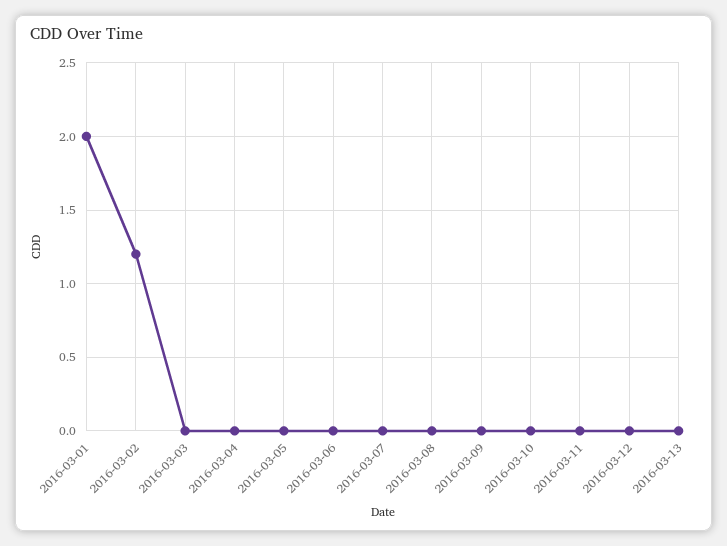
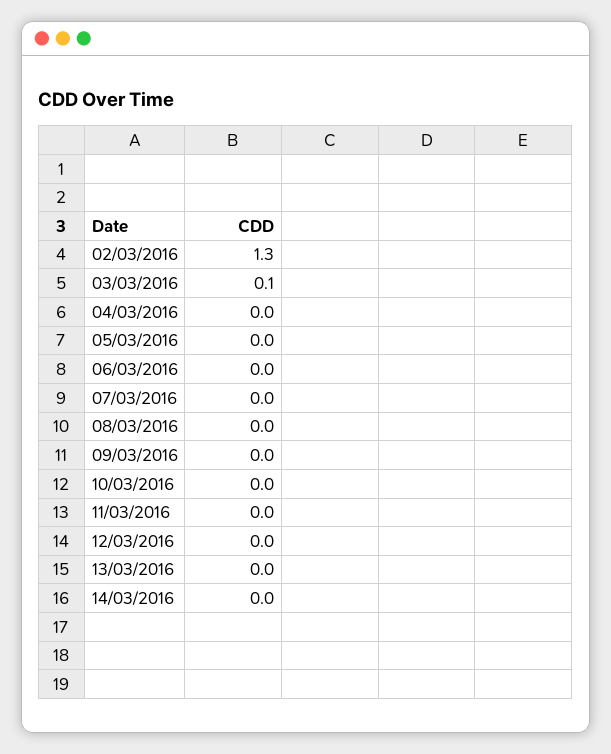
2016-03-01: 2 -> none
2016-03-02: 1.2 -> 1.3
2016-03-03: 0 -> 0.1
14/03/2016: none -> 0

